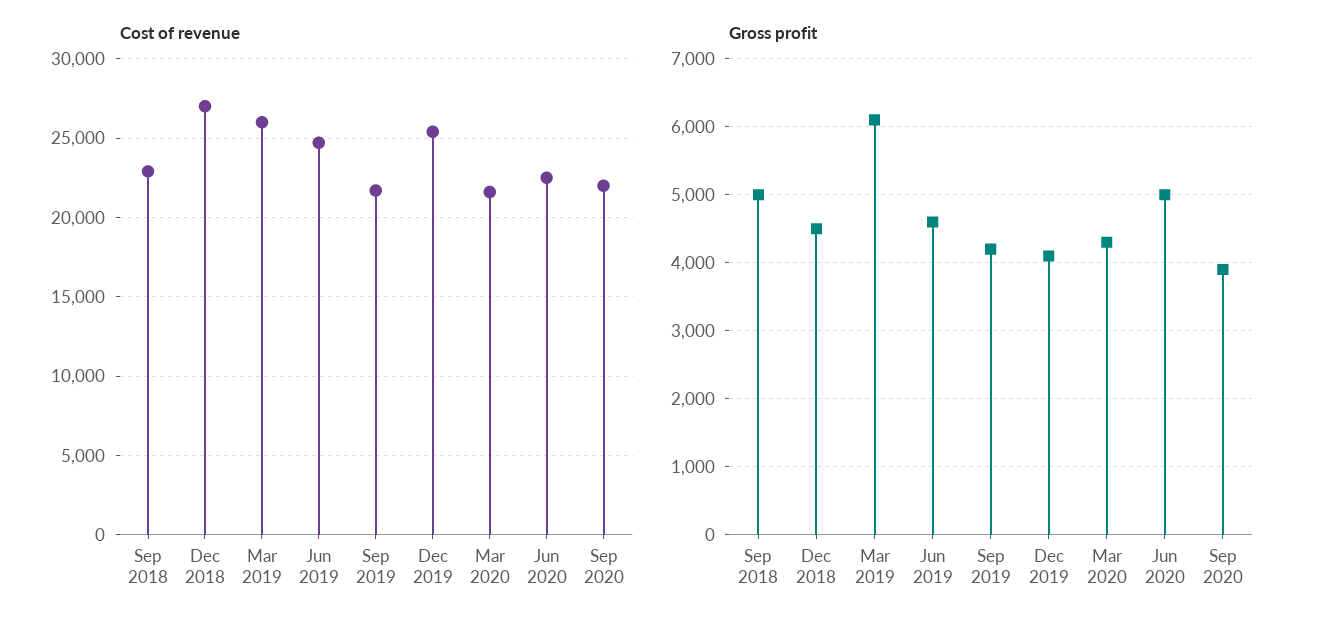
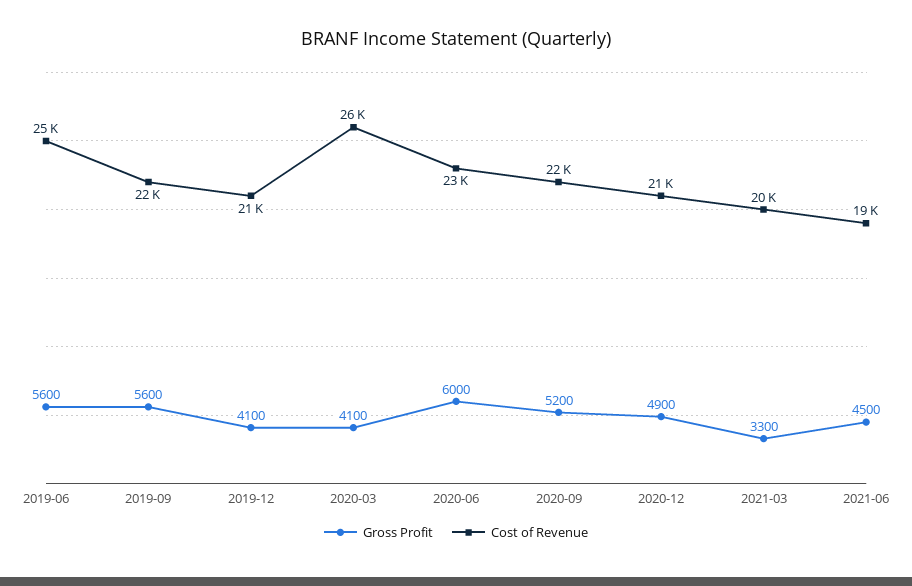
Cost of revenue, Sep 2018: 23000 -> none
Cost of revenue, Dec 2018: 27000 -> none
Cost of revenue, Mar 2019: 26000 -> none
Cost of revenue, Dec 2019: 25500 -> 21000
Cost of revenue, Mar 2020: 21500 -> 26000
Gross profit, Sep 2018: 5000 -> none
Gross profit, Dec 2018: 4500 -> none
Gross profit, Mar 2019: 6100 -> none
Gross profit, Jun 2019: 4600 -> 5600
Gross profit, Sep 2019: 4200 -> 5600
Gross profit, Mar 2020: 4300 -> 4100
Gross profit, Jun 2020: 5000 -> 6000
Gross profit, Sep 2020: 3900 -> 5200
Gross profit, 2020-12: none -> 4900
Cost of revenue, 2020-12: none -> 21000
Gross profit, 2021-03: none -> 3300
Cost of revenue, 2021-03: none -> 20000
Gross profit, 2021-06: none -> 4500
Cost of revenue, 2021-06: none -> 19000

